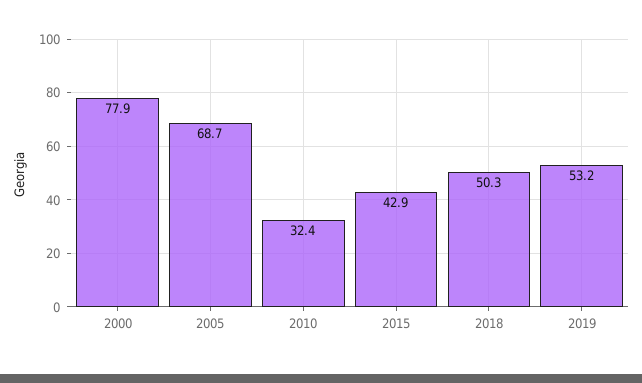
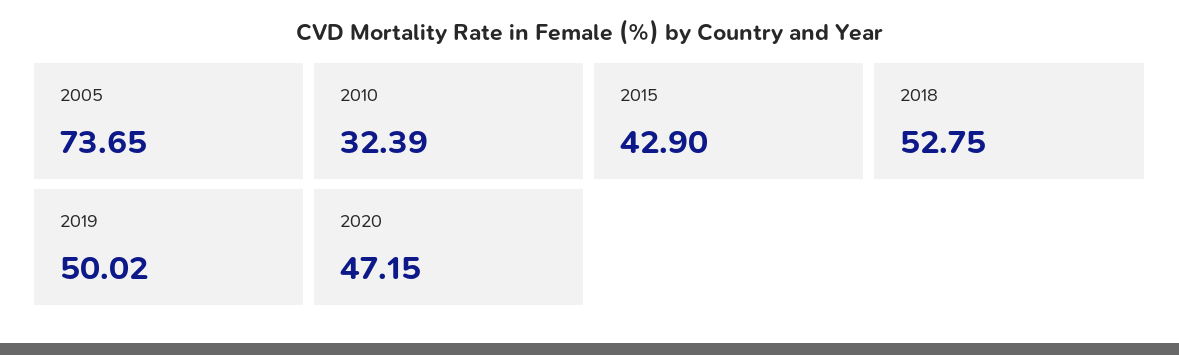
2000: 77.9 -> none
2005: 68.7 -> 73.65
2018: 50.3 -> 52.75
2019: 53.2 -> 50.02
2020: none -> 47.15

